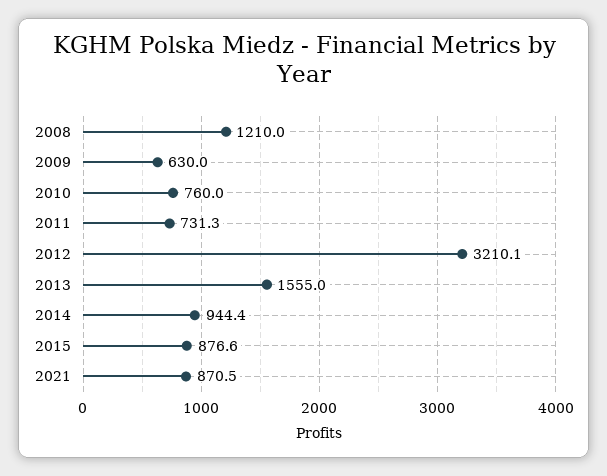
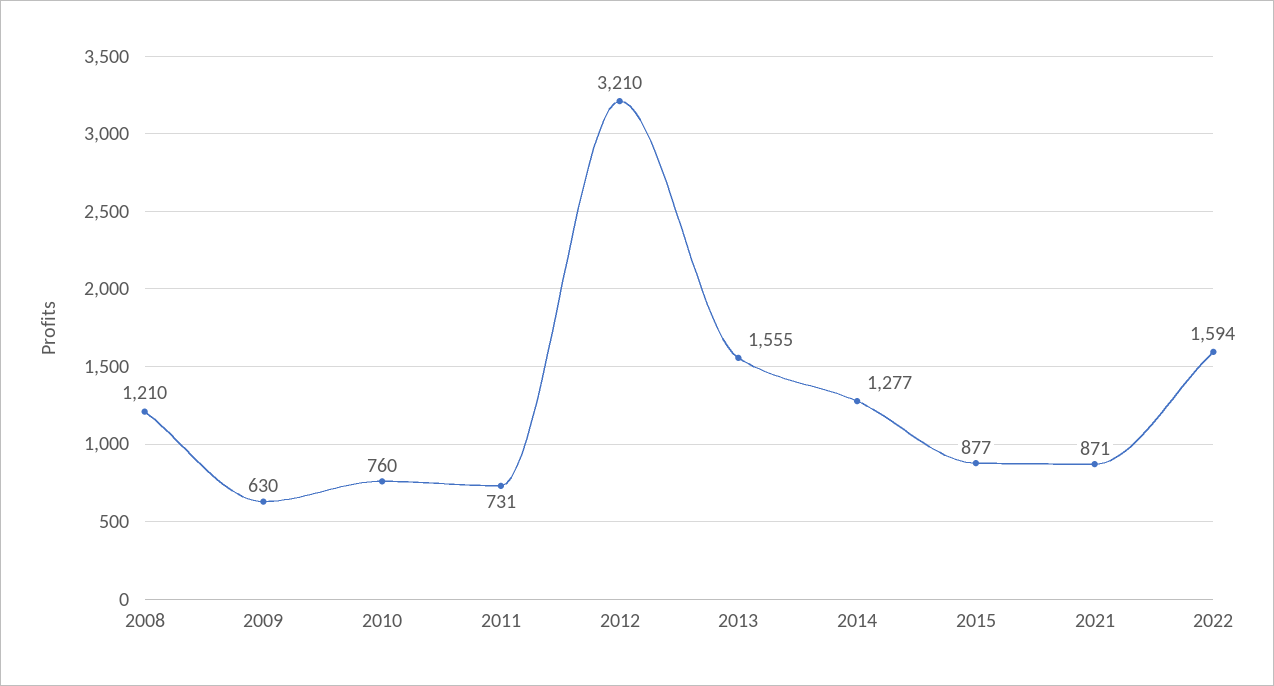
2014: 944.4 -> 1277
2022: none -> 1594

